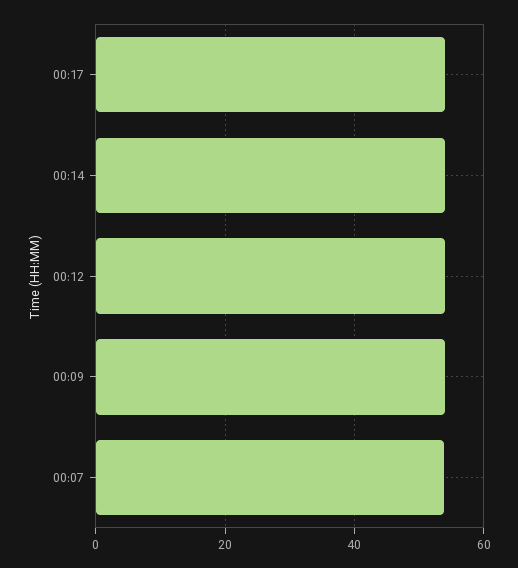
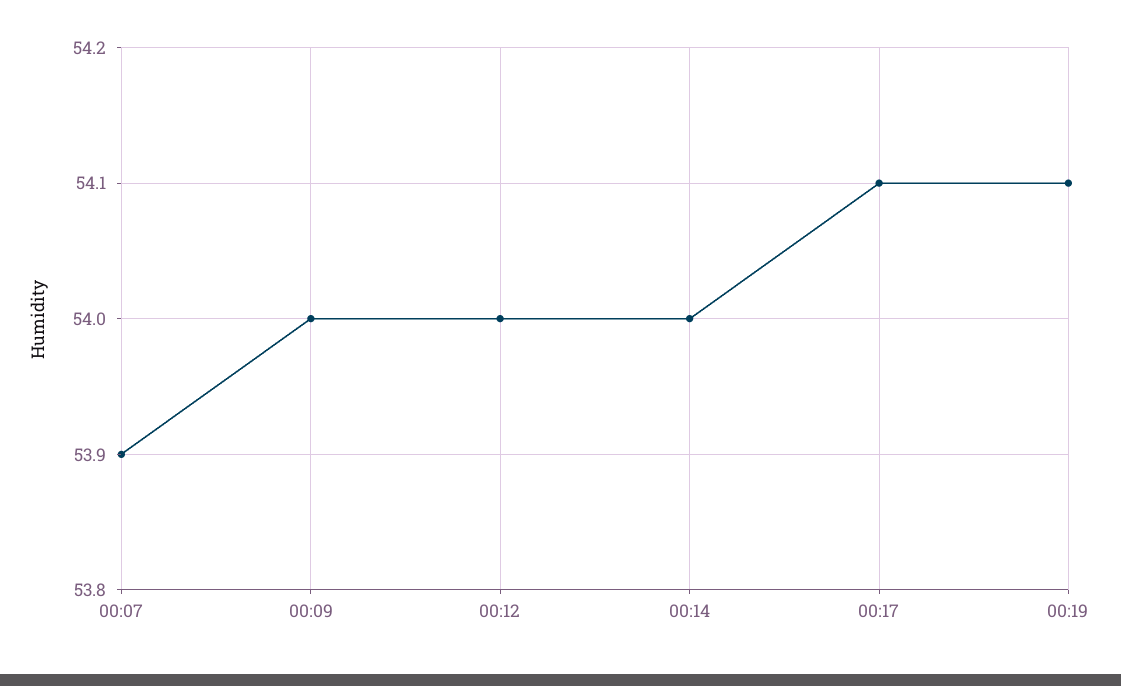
00:19: none -> 54.1

